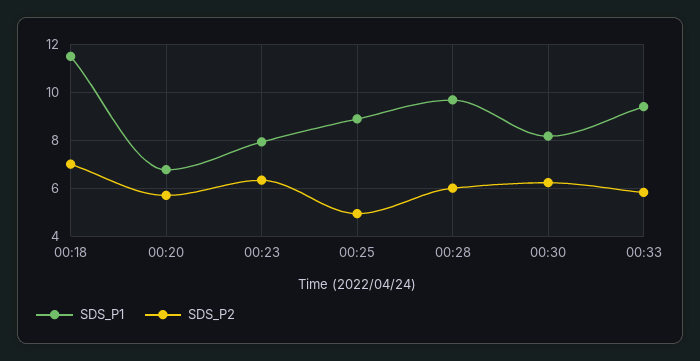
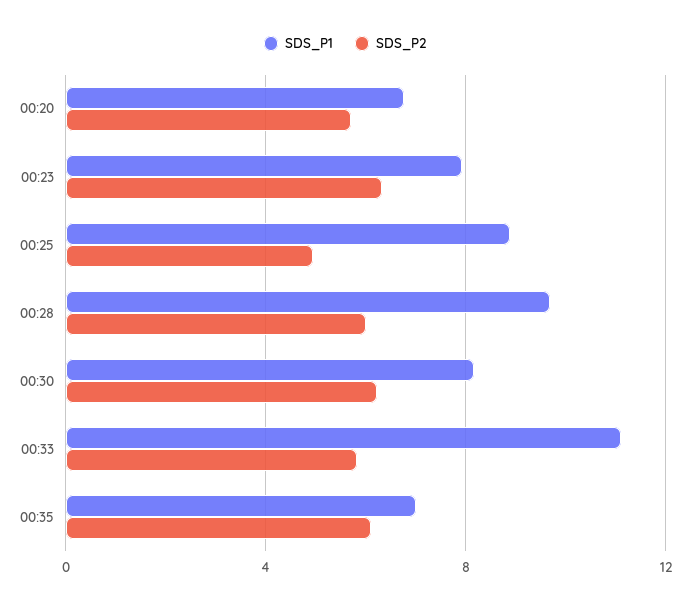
SDS_P1, 00:18: 11.5 -> none
SDS_P2, 00:18: 7 -> none
SDS_P1, 00:33: 9.5 -> 11
SDS_P1, 00:35: none -> 7
SDS_P2, 00:35: none -> 6

